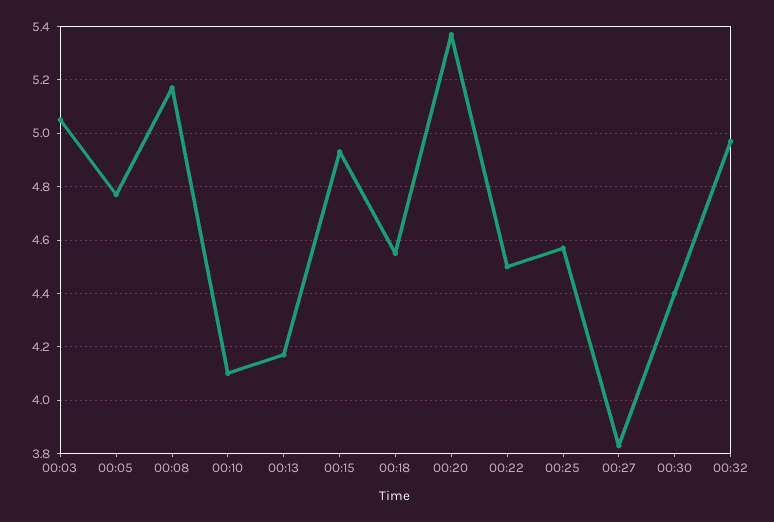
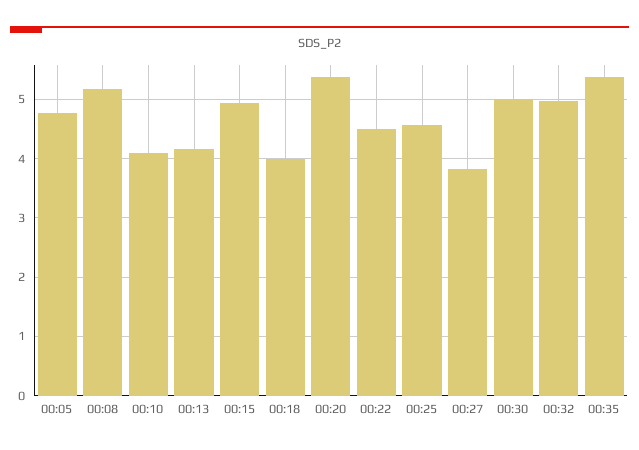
00:03: 5.05 -> none
00:18: 4.55 -> 4
00:30: 4.4 -> 5
00:35: none -> 5.4

